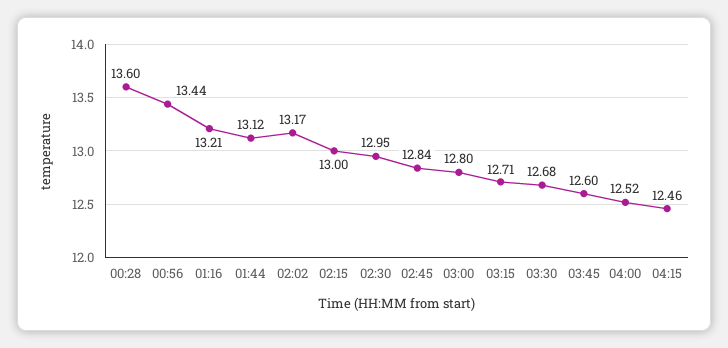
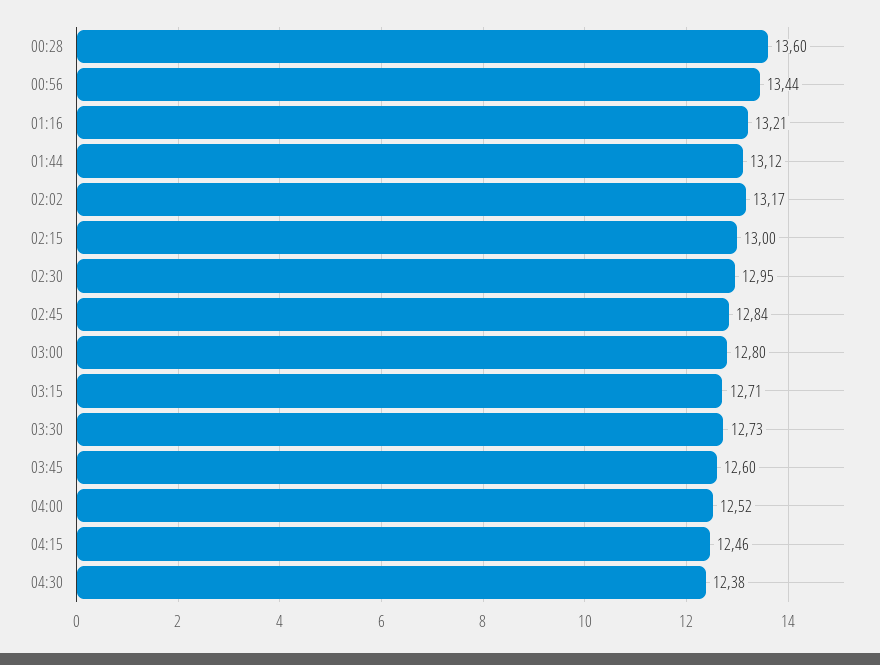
03:30: 12.68 -> 12.73
04:30: none -> 12.38

